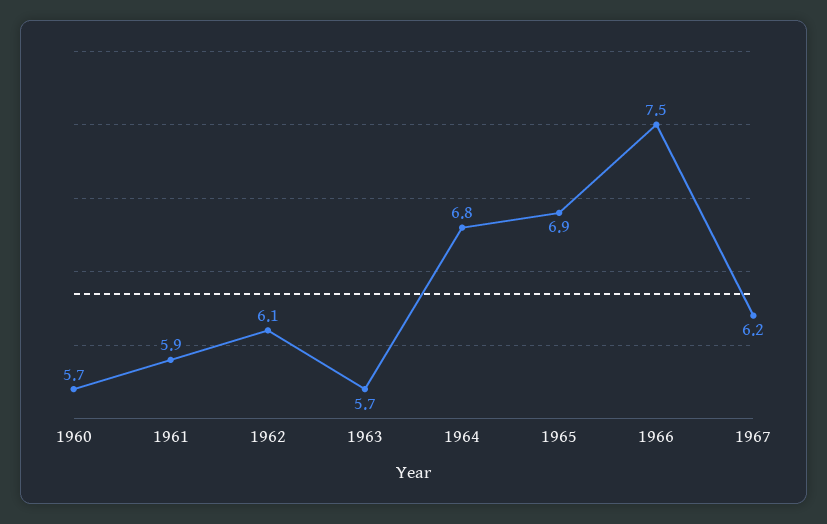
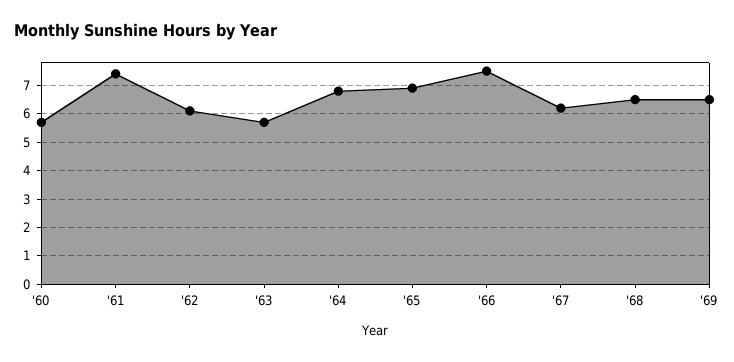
1961: 5.9 -> 7.5
'68: none -> 6.5
'69: none -> 6.5

